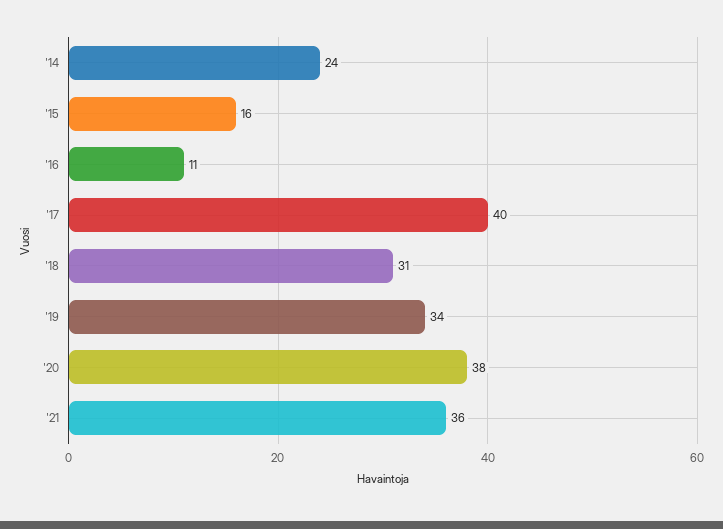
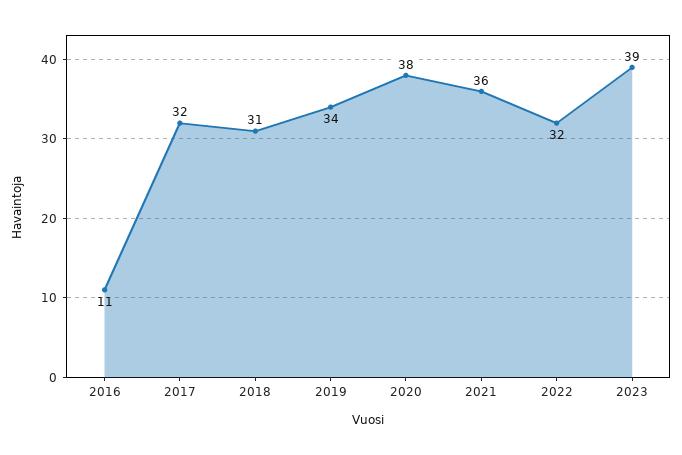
'14: 24 -> none
'15: 16 -> none
'17: 40 -> 32
2022: none -> 32
2023: none -> 39

